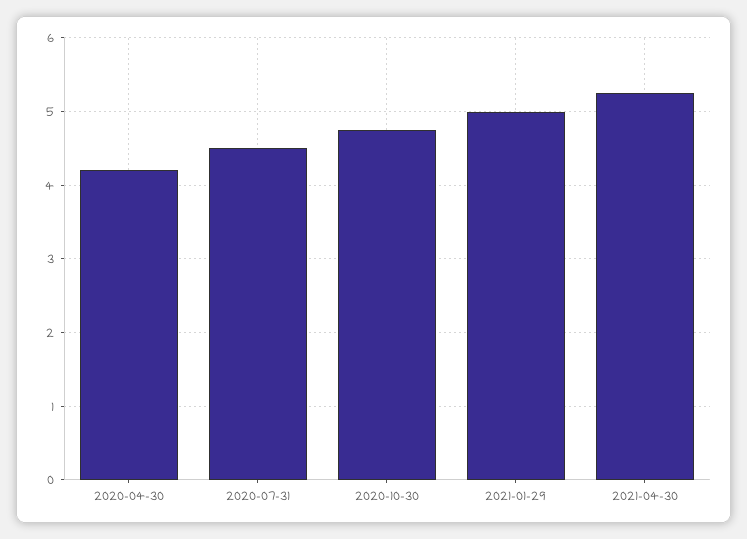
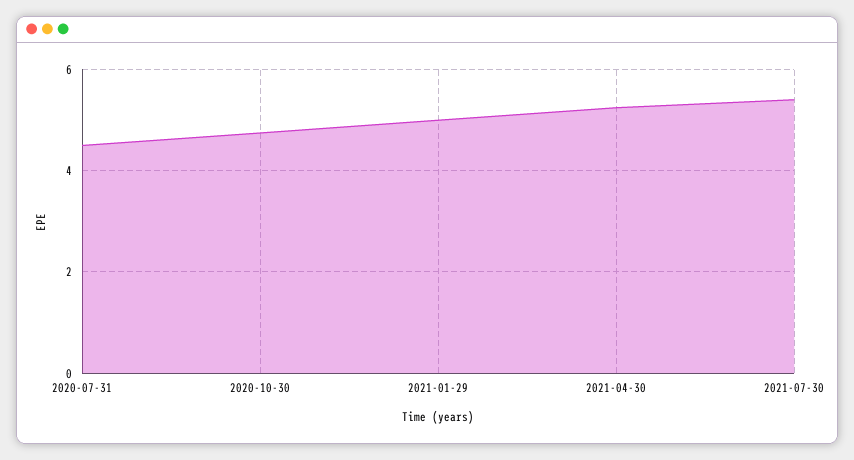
2020-04-30: 4.2 -> none
2021-07-30: none -> 5.4

